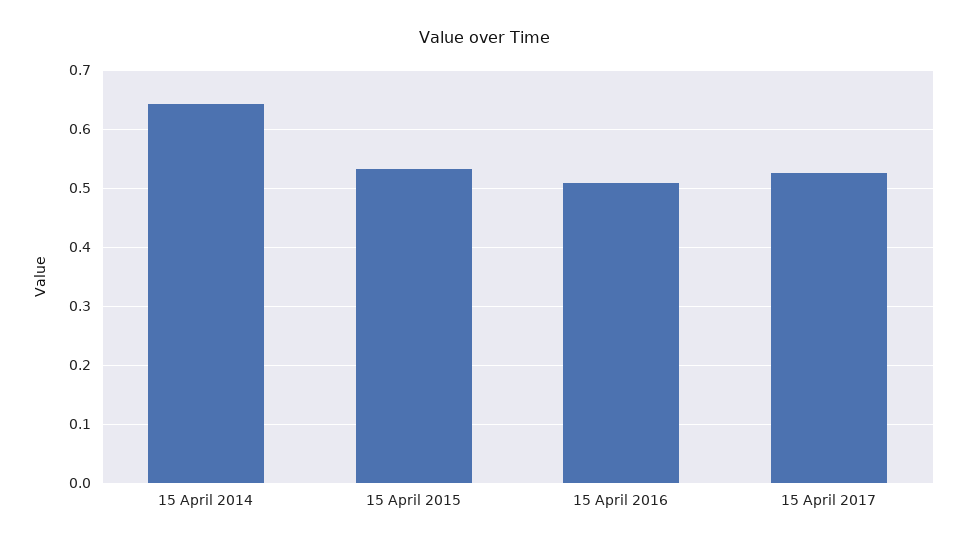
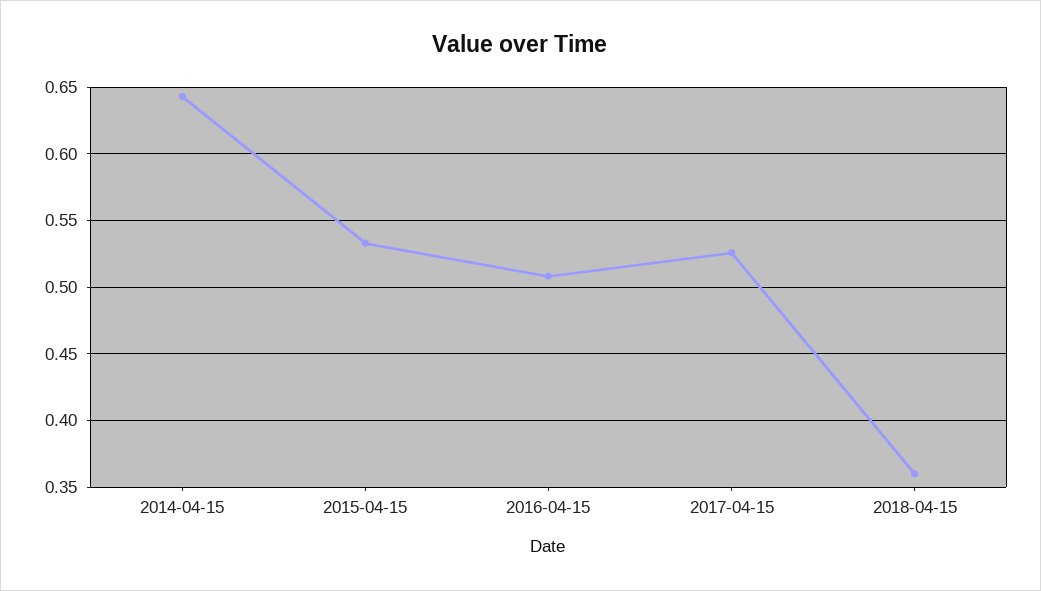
2018-04-15: none -> 0.36

